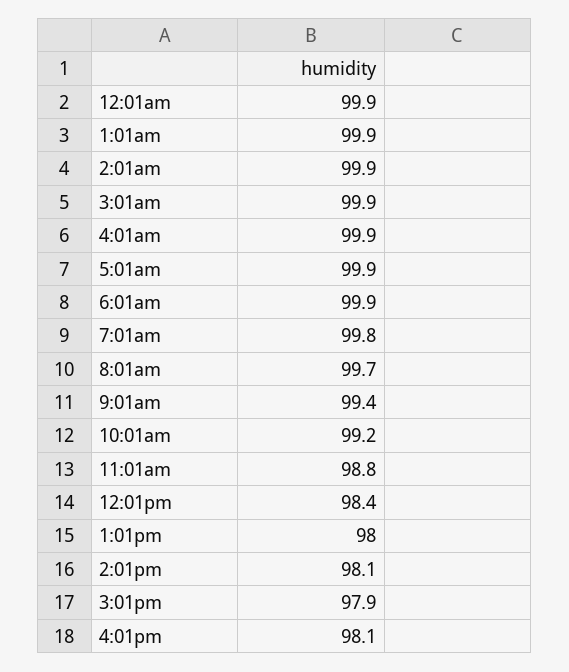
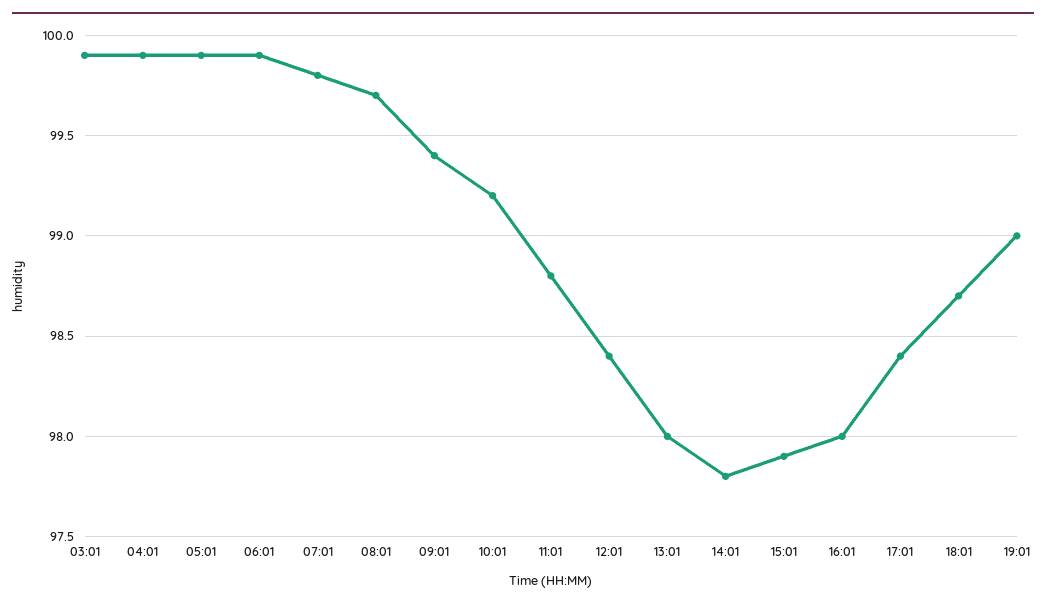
12:01am: 99.9 -> none
1:01am: 99.9 -> none
2:01am: 99.9 -> none
2:01pm: 98.1 -> 97.8
4:01pm: 98.1 -> 98
17:01: none -> 98.4
18:01: none -> 98.7
19:01: none -> 99

